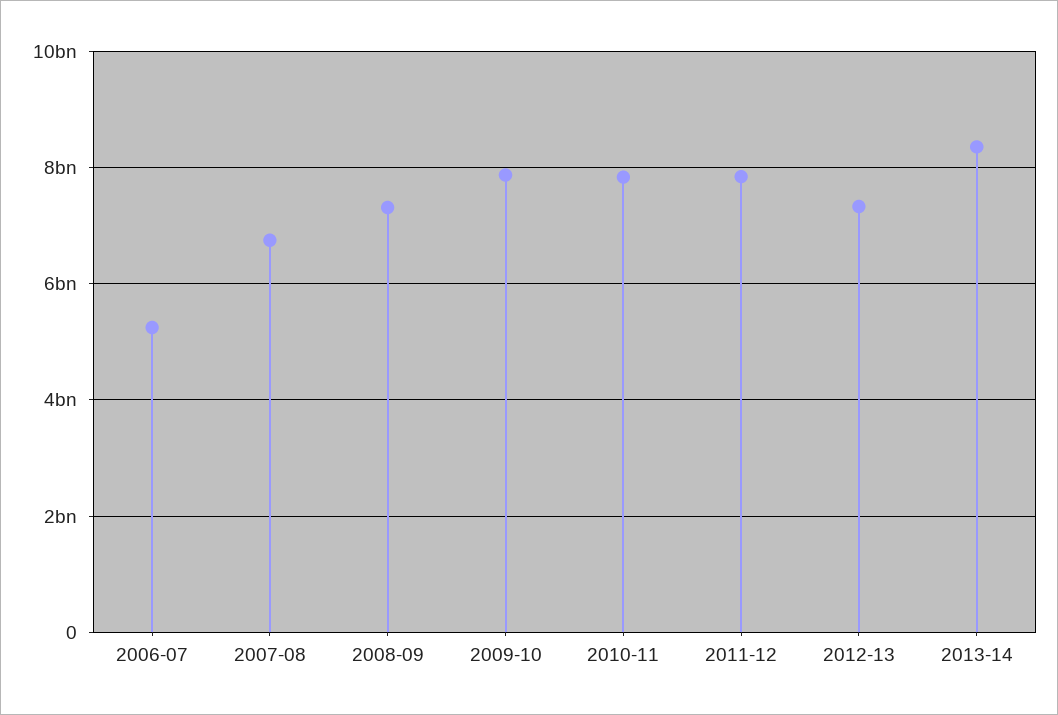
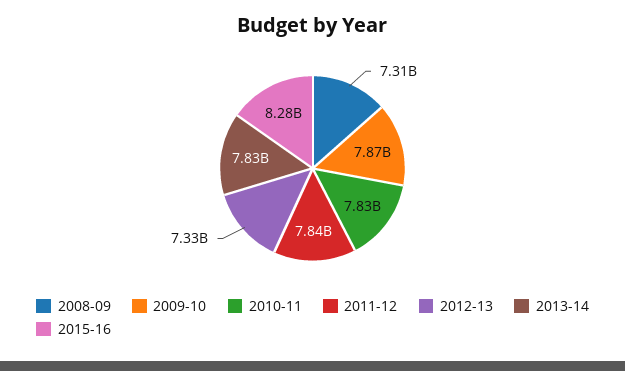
2006-07: 5200000000 -> none
2007-08: 6800000000 -> none
2013-14: 8400000000 -> 7830000000
2015-16: none -> 8280000000

